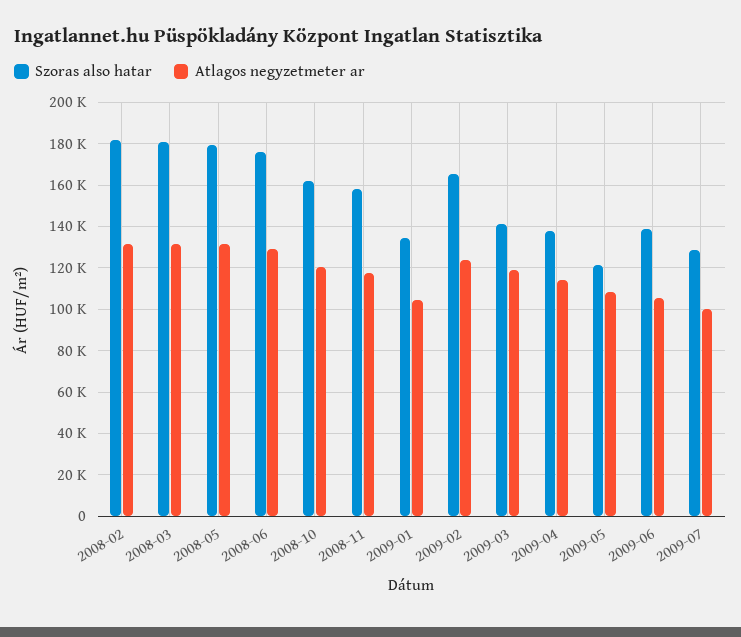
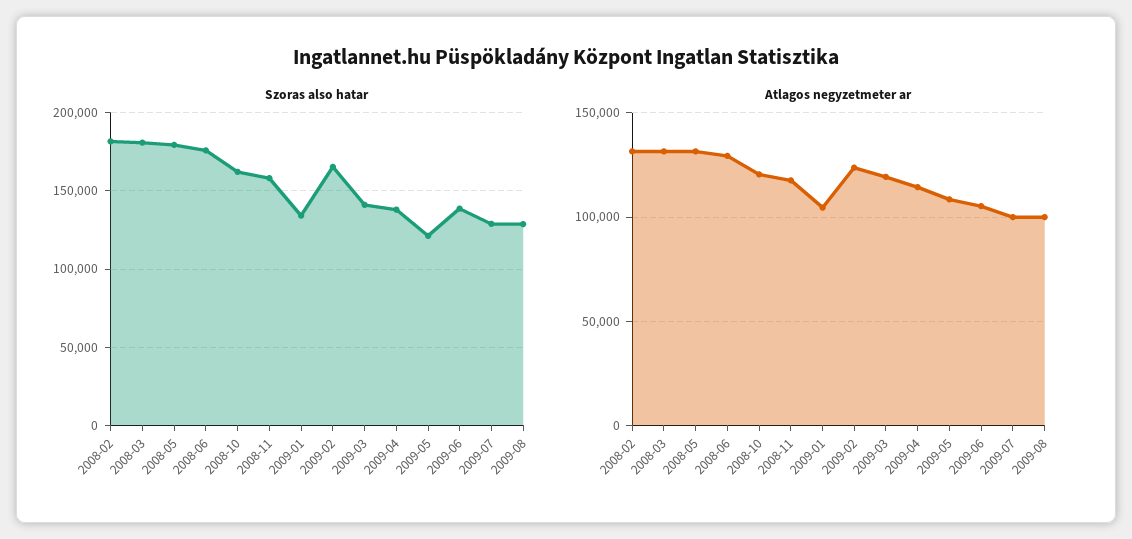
Szoras also hatar, 2009-08: none -> 130000
Atlagos negyzetmeter ar, 2009-08: none -> 100000

